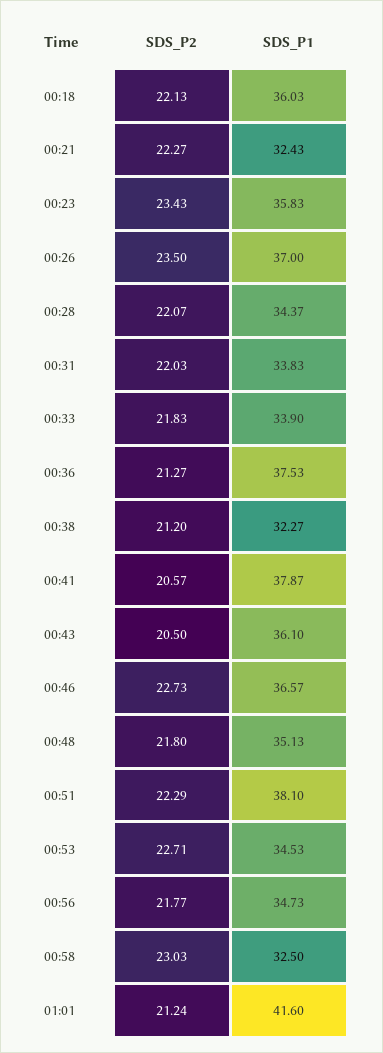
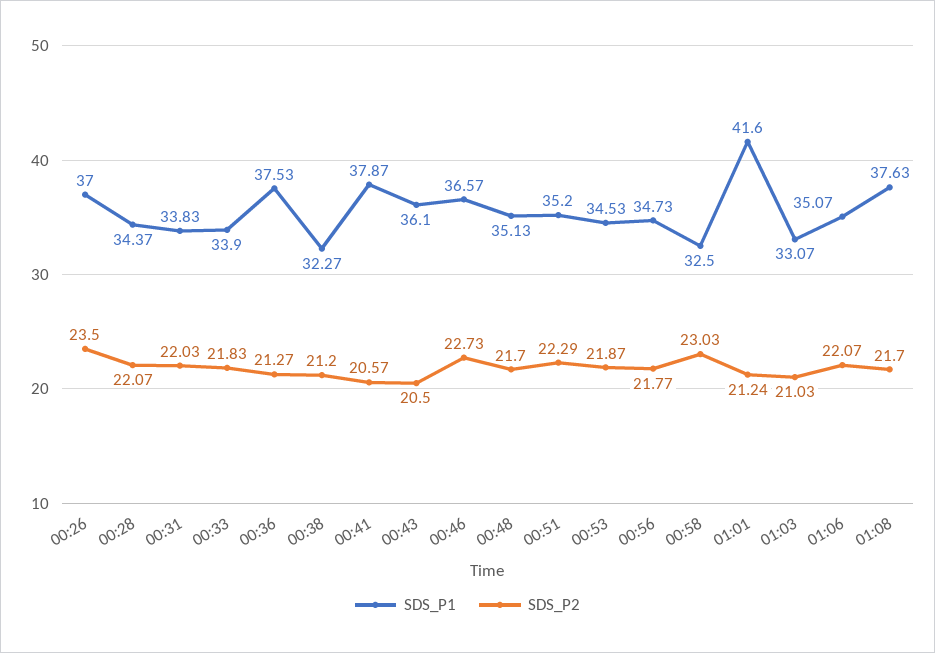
SDS_P2, 00:18: 22.13 -> none
SDS_P1, 00:18: 36.03 -> none
SDS_P2, 00:21: 22.27 -> none
SDS_P1, 00:21: 32.43 -> none
SDS_P2, 00:23: 23.43 -> none
SDS_P1, 00:23: 35.83 -> none
SDS_P2, 00:48: 21.8 -> 21.7
SDS_P1, 00:51: 38.1 -> 35.2
SDS_P2, 00:53: 22.71 -> 21.87
SDS_P1, 01:03: none -> 33.07
SDS_P2, 01:03: none -> 21.03
SDS_P1, 01:06: none -> 35.07
SDS_P2, 01:06: none -> 22.07
SDS_P1, 01:08: none -> 37.63
SDS_P2, 01:08: none -> 21.7

